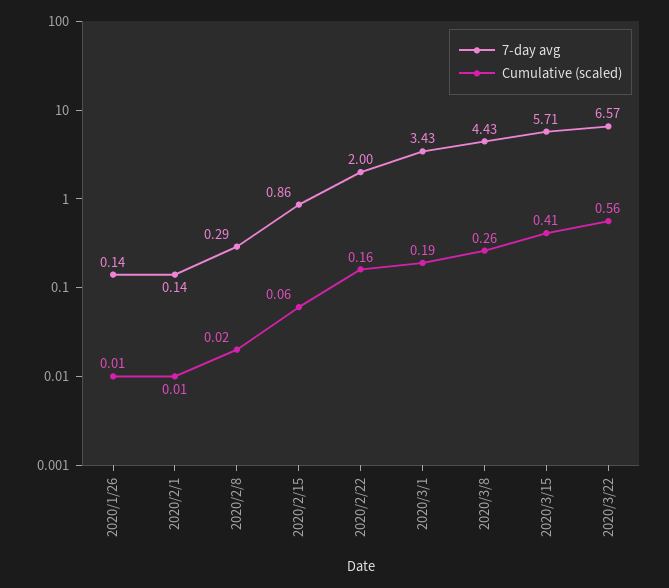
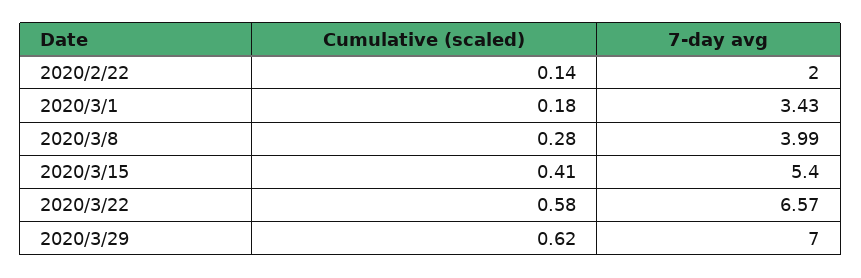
7-day avg, 2020/1/26: 0.14 -> none
Cumulative (scaled), 2020/1/26: 0.01 -> none
7-day avg, 2020/2/1: 0.14 -> none
Cumulative (scaled), 2020/2/1: 0.01 -> none
7-day avg, 2020/2/8: 0.29 -> none
Cumulative (scaled), 2020/2/8: 0.02 -> none
7-day avg, 2020/2/15: 0.86 -> none
Cumulative (scaled), 2020/2/15: 0.06 -> none
Cumulative (scaled), 2020/2/22: 0.16 -> 0.14
Cumulative (scaled), 2020/3/1: 0.19 -> 0.18
7-day avg, 2020/3/8: 4.43 -> 3.99
Cumulative (scaled), 2020/3/8: 0.26 -> 0.28
7-day avg, 2020/3/15: 5.71 -> 5.4
Cumulative (scaled), 2020/3/22: 0.56 -> 0.58
Cumulative (scaled), 2020/3/29: none -> 0.62
7-day avg, 2020/3/29: none -> 7

